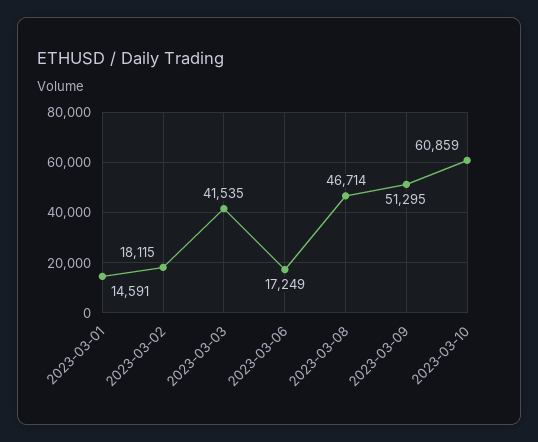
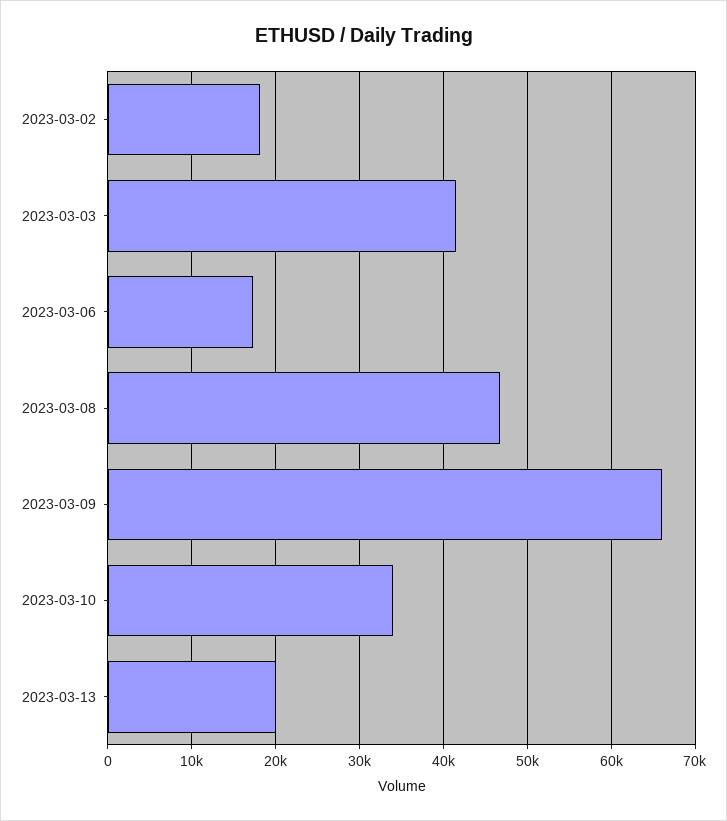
2023-03-01: 14591 -> none
2023-03-09: 51295 -> 66000
2023-03-10: 60859 -> 34000
2023-03-13: none -> 20000

